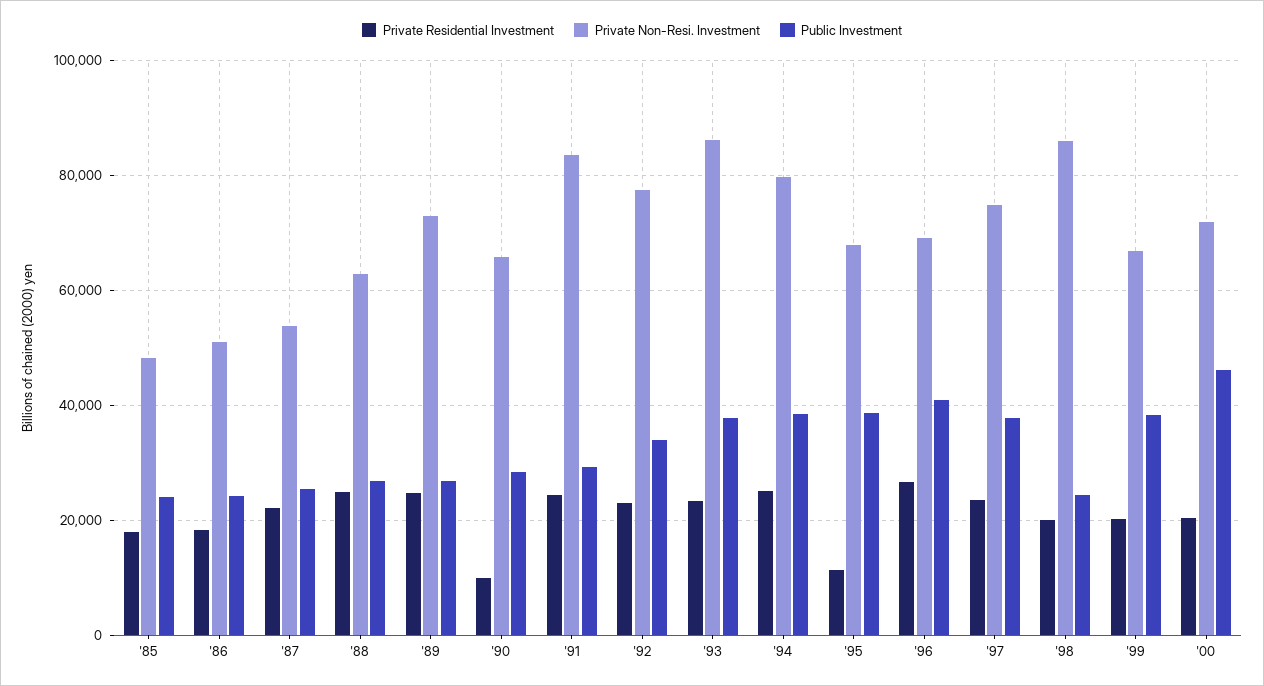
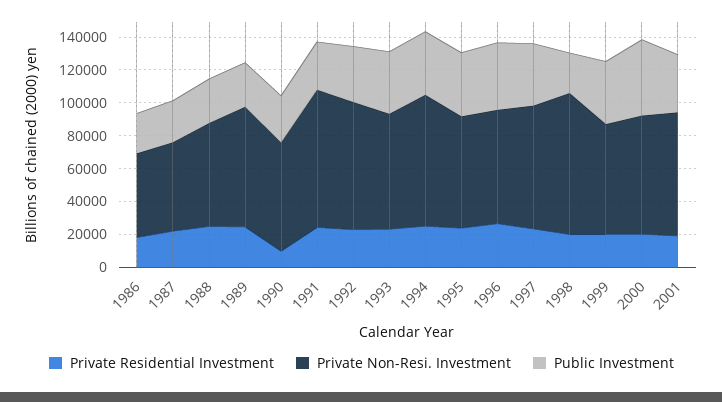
Private Residential Investment, '85: 18000 -> none
Private Non-Resi. Investment, '85: 48000 -> none
Public Investment, '85: 24000 -> none
Private Non-Resi. Investment, '93: 86000 -> 70000
Private Residential Investment, '95: 12000 -> 25000
Private Residential Investment, 2001: none -> 20000
Private Non-Resi. Investment, 2001: none -> 75000
Public Investment, 2001: none -> 35000

